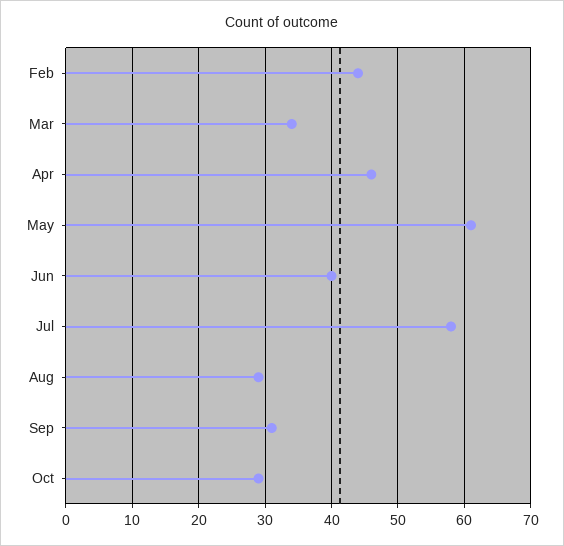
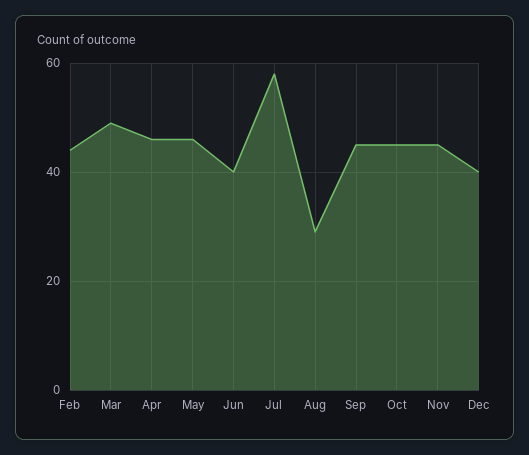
Mar: 34 -> 50
May: 61 -> 45
Sep: 31 -> 45
Oct: 29 -> 45
Nov: none -> 45
Dec: none -> 40

